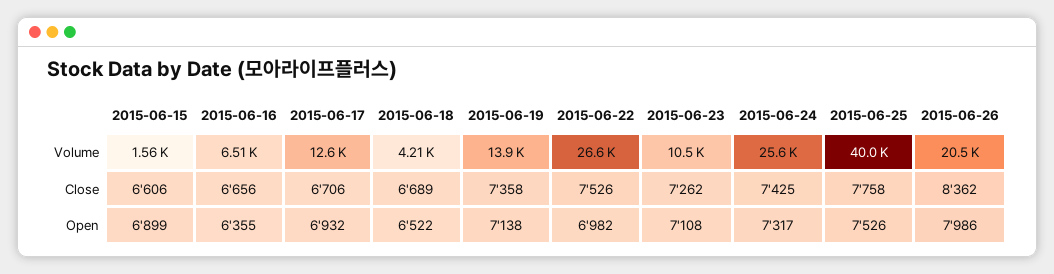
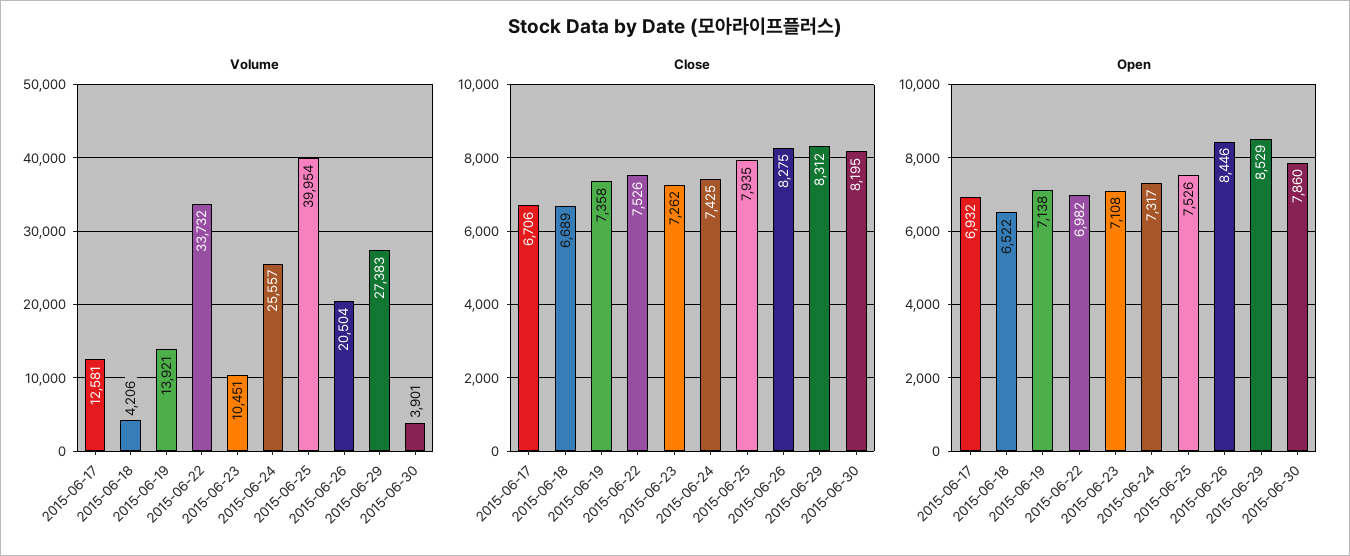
Volume, 2015-06-15: 1560 -> none
Volume, 2015-06-16: 6510 -> none
Volume, 2015-06-22: 26600 -> 33732
Close, 2015-06-15: 6606 -> none
Close, 2015-06-16: 6656 -> none
Close, 2015-06-25: 7758 -> 7935
Close, 2015-06-26: 8362 -> 8275
Open, 2015-06-15: 6899 -> none
Open, 2015-06-16: 6355 -> none
Open, 2015-06-26: 7986 -> 8446
Volume, 2015-06-29: none -> 27383
Volume, 2015-06-30: none -> 3901
Close, 2015-06-29: none -> 8312
Close, 2015-06-30: none -> 8195
Open, 2015-06-29: none -> 8529
Open, 2015-06-30: none -> 7860

